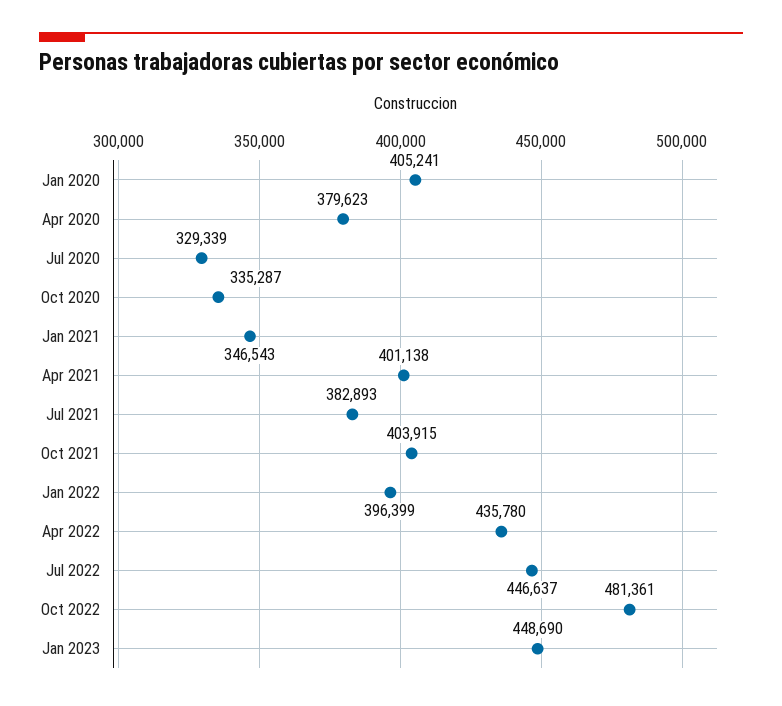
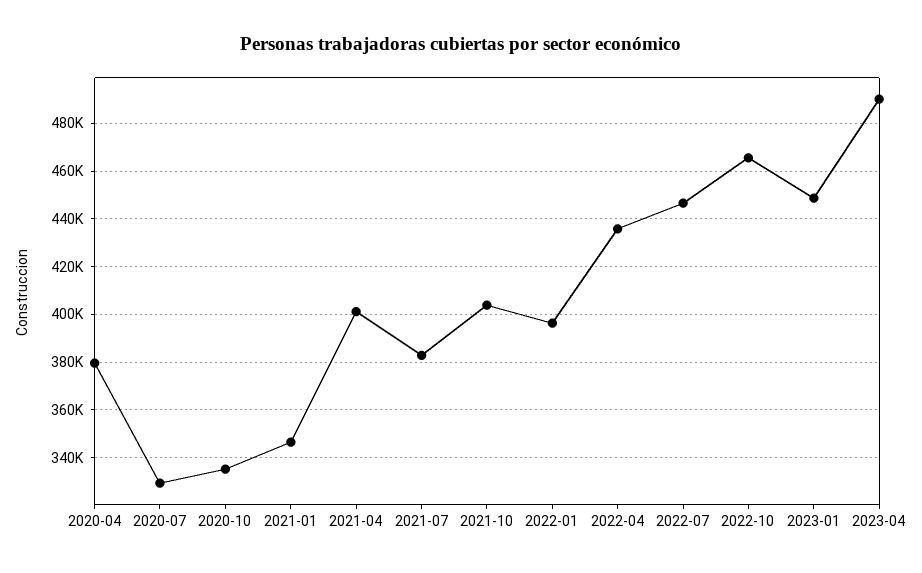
Jan 2020: 405241 -> none
Oct 2022: 481361 -> 465000
2023-04: none -> 490000

